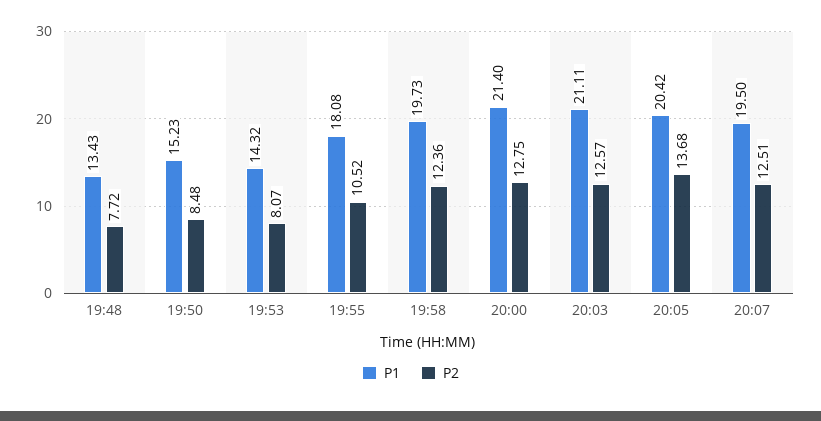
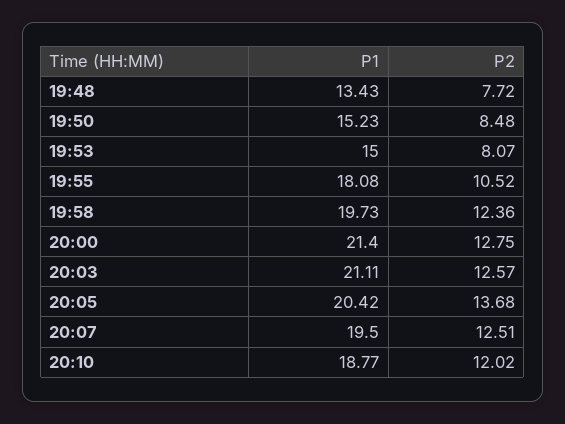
P1, 19:53: 14.32 -> 15
P1, 20:10: none -> 18.77
P2, 20:10: none -> 12.02

